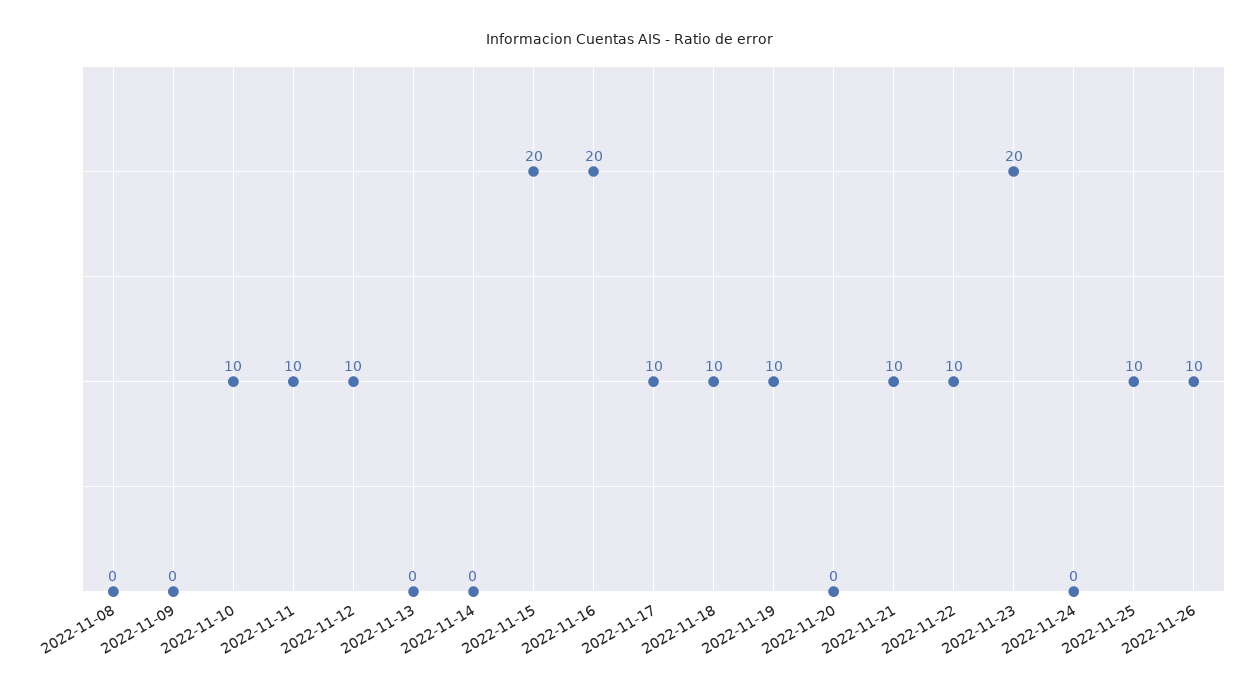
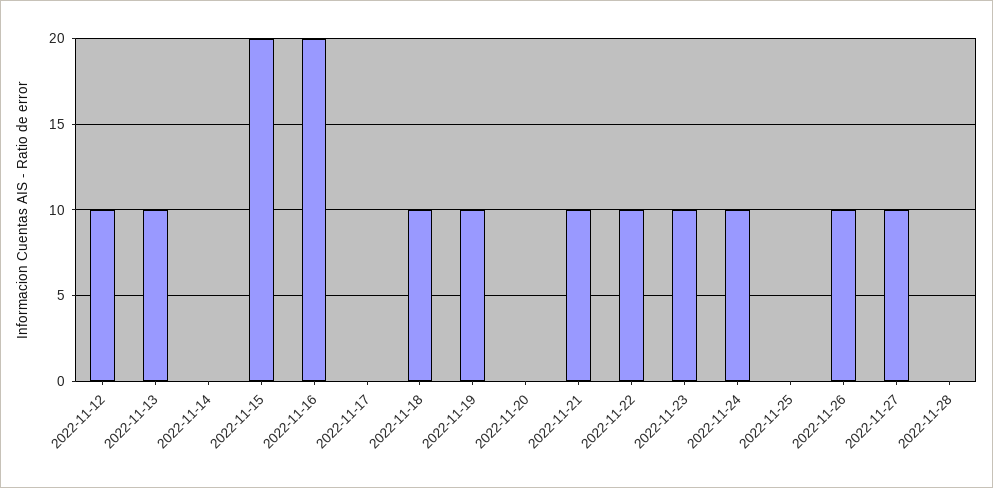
2022-11-08: 0 -> none
2022-11-09: 0 -> none
2022-11-10: 10 -> none
2022-11-11: 10 -> none
2022-11-13: 0 -> 10
2022-11-17: 10 -> 0
2022-11-23: 20 -> 10
2022-11-24: 0 -> 10
2022-11-25: 10 -> 0
2022-11-27: none -> 10
2022-11-28: none -> 0

